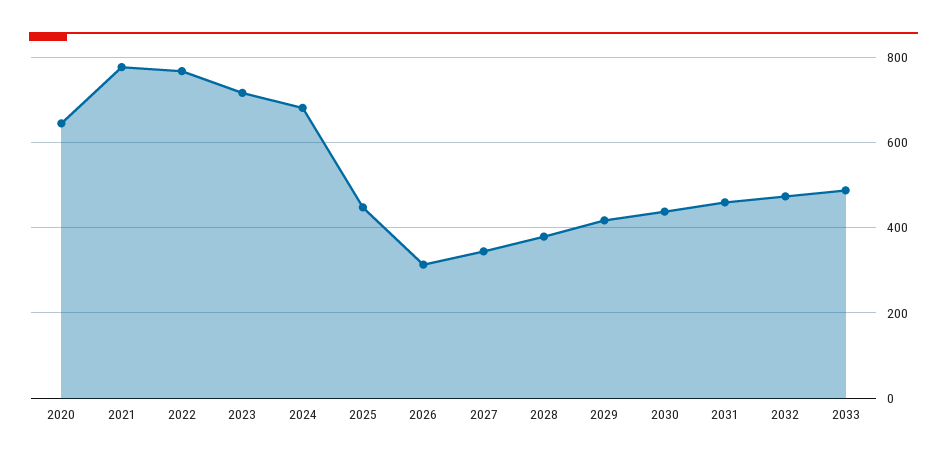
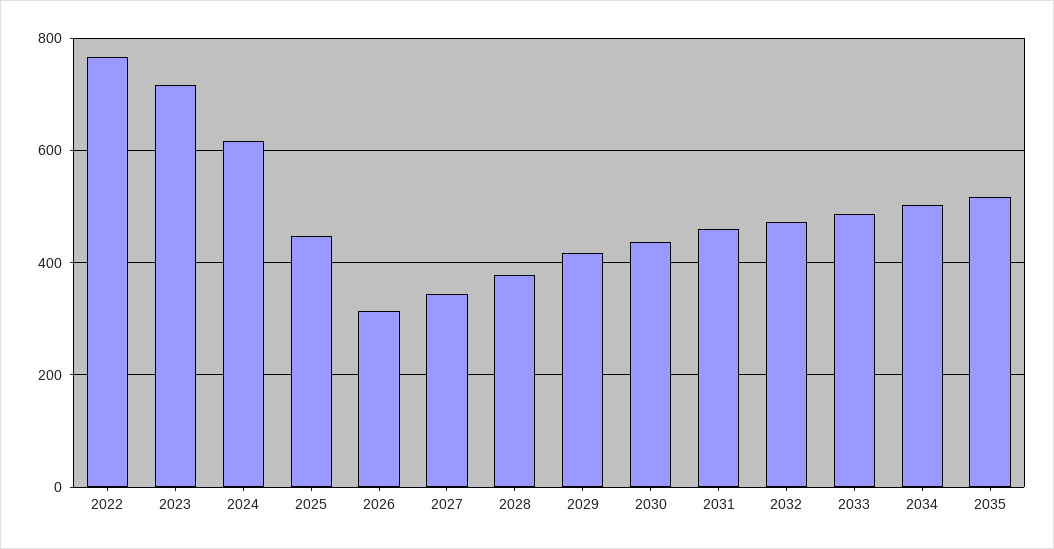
2020: 640 -> none
2021: 780 -> none
2024: 680 -> 620
2034: none -> 500
2035: none -> 520

